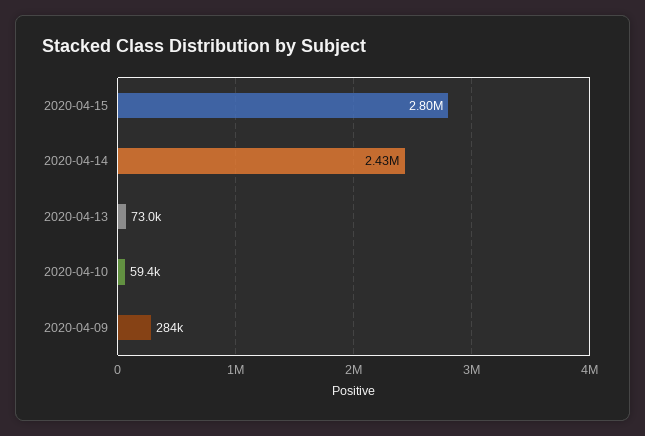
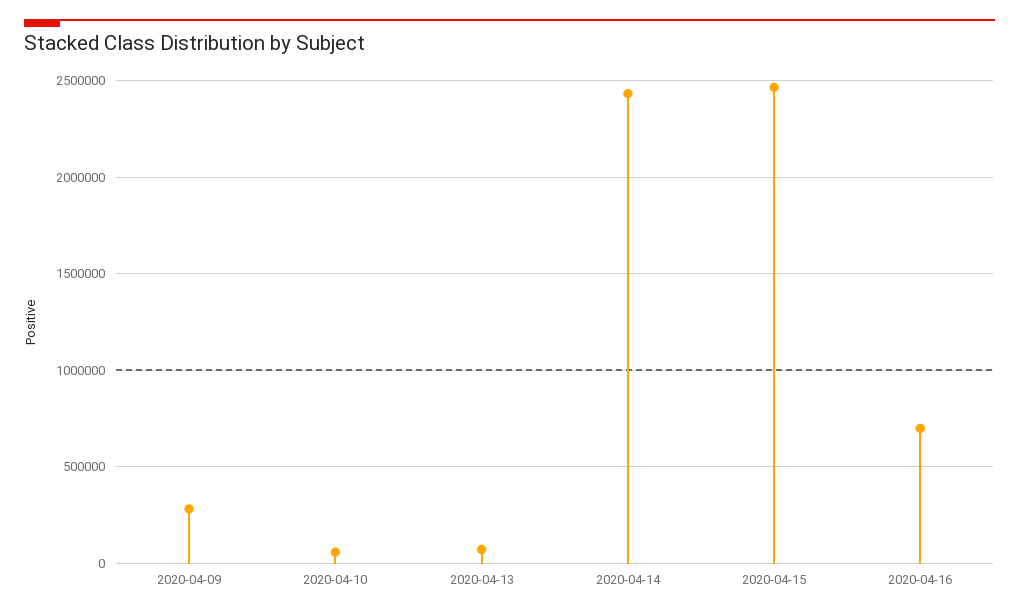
2020-04-15: 2800000 -> 2450000
2020-04-16: none -> 700000

